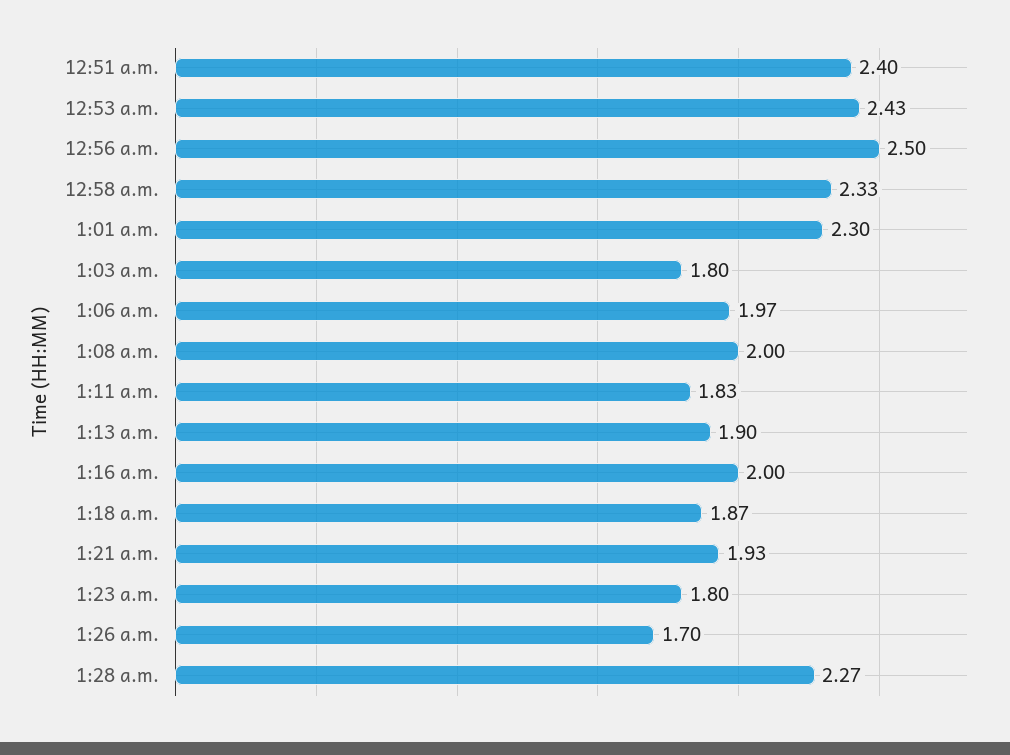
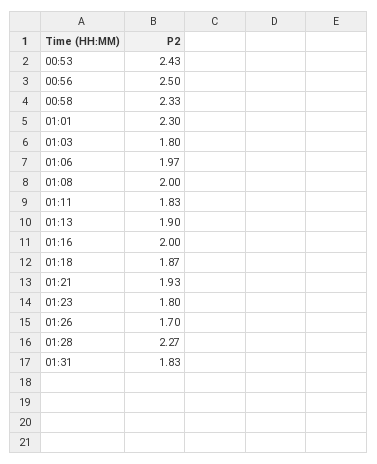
12:51 a.m.: 2.4 -> none
01:31: none -> 1.83

